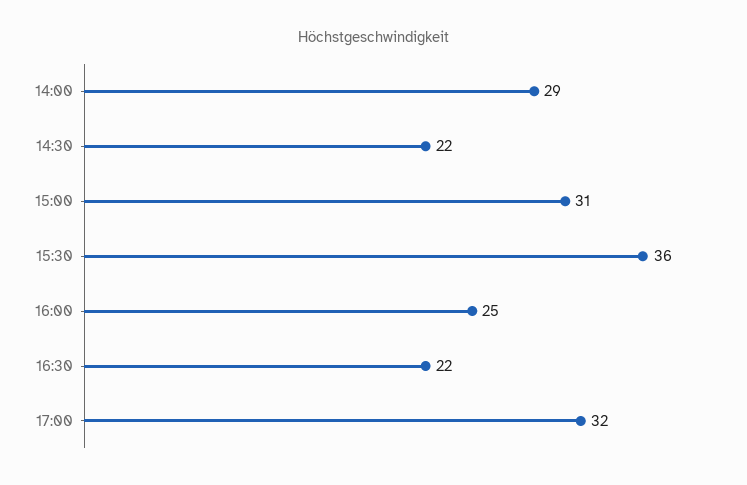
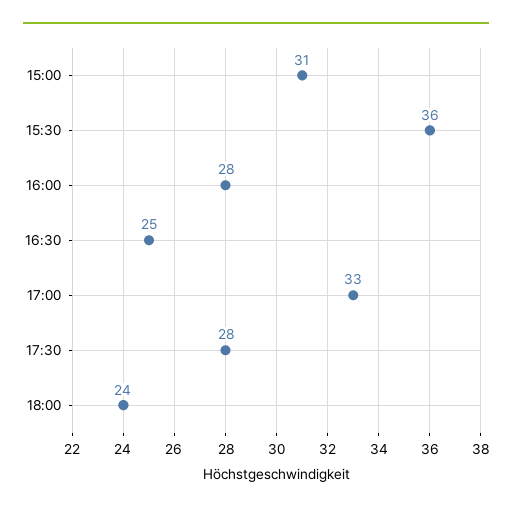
14:00: 29 -> none
14:30: 22 -> none
16:00: 25 -> 28
16:30: 22 -> 25
17:00: 32 -> 33
17:30: none -> 28
18:00: none -> 24

